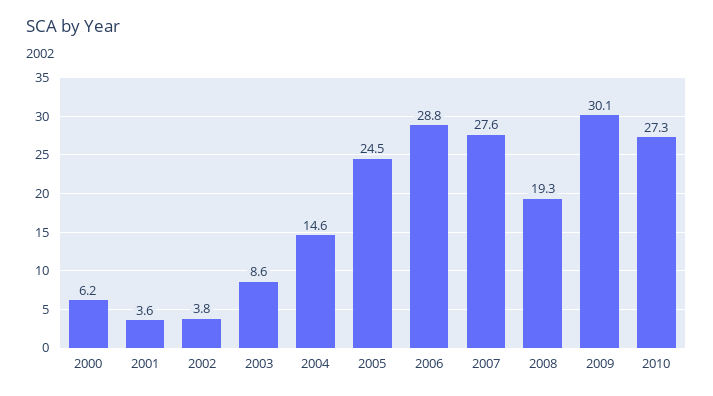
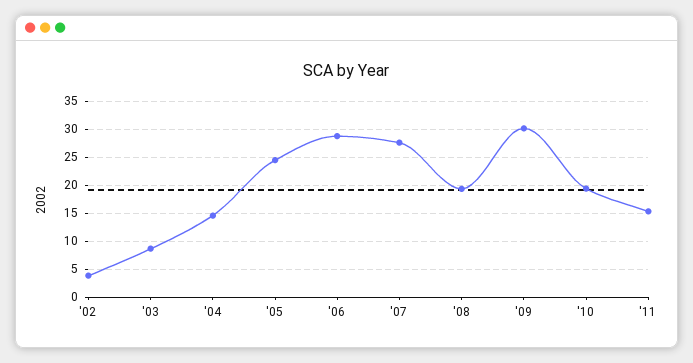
2000: 6.2 -> none
2001: 3.6 -> none
2010: 27.3 -> 20
'11: none -> 15

